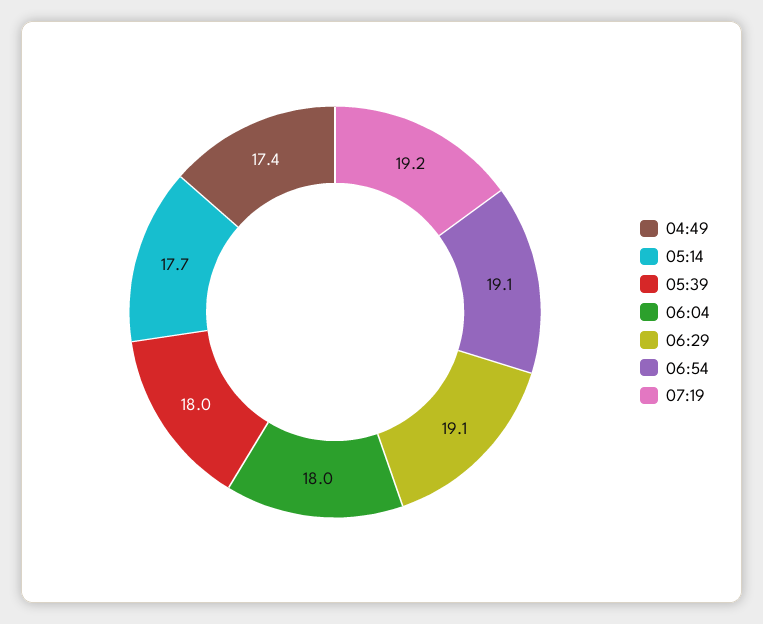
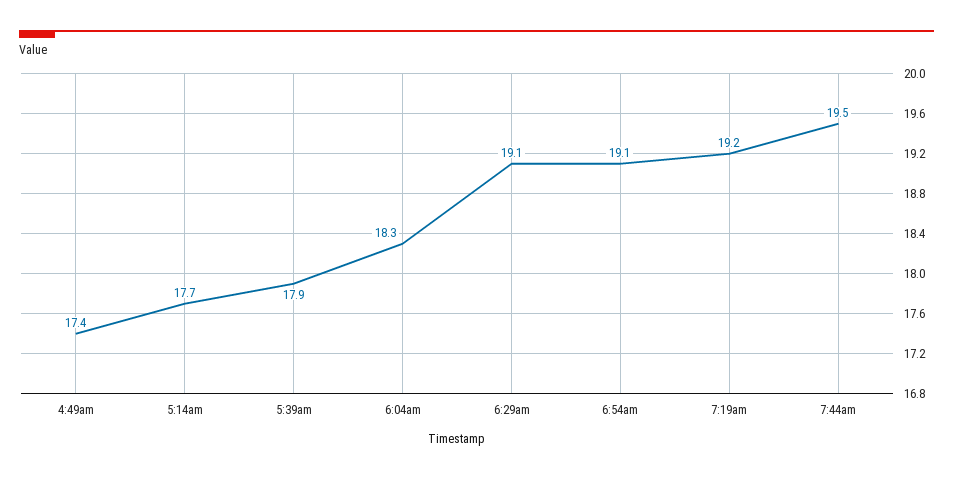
05:39: 18 -> 17.9
06:04: 18 -> 18.3
7:44am: none -> 19.5

